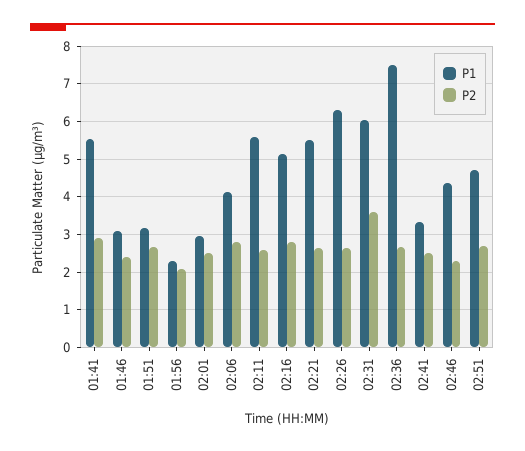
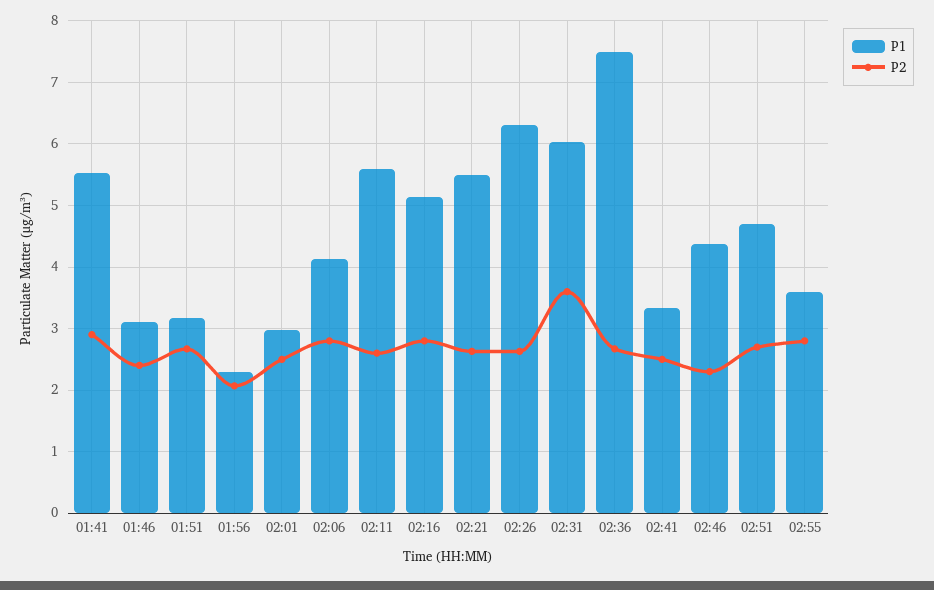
P1, 02:55: none -> 3.6
P2, 02:55: none -> 2.8

